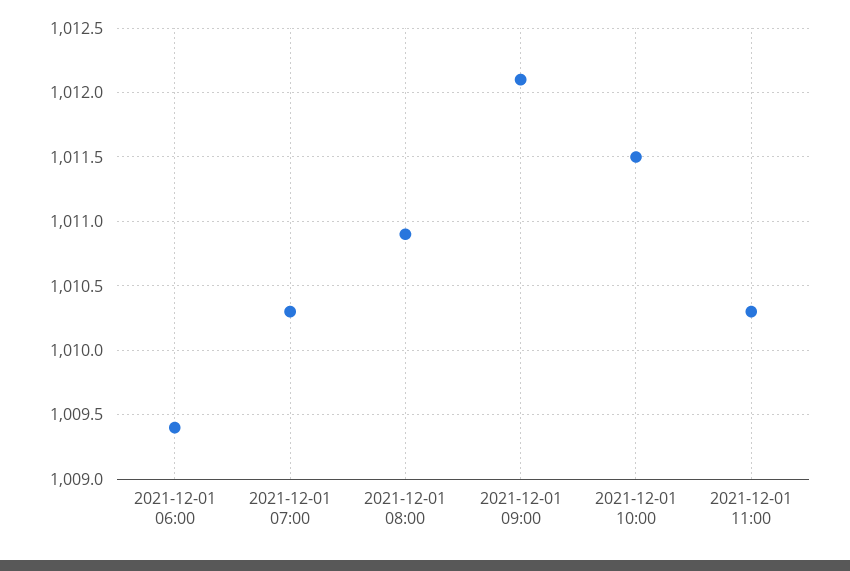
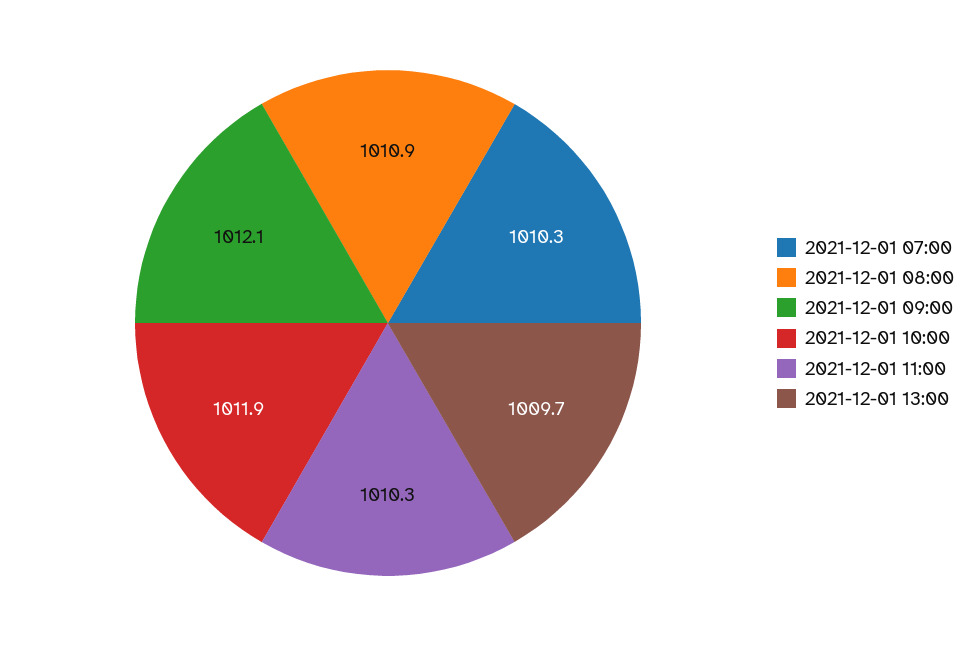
2021-12-01 06:00: 1009.4 -> none
2021-12-01 10:00: 1011.5 -> 1011.9
2021-12-01 13:00: none -> 1009.7

